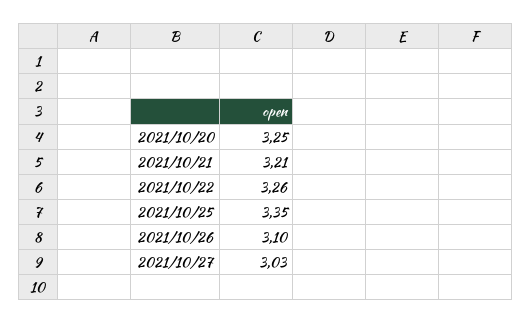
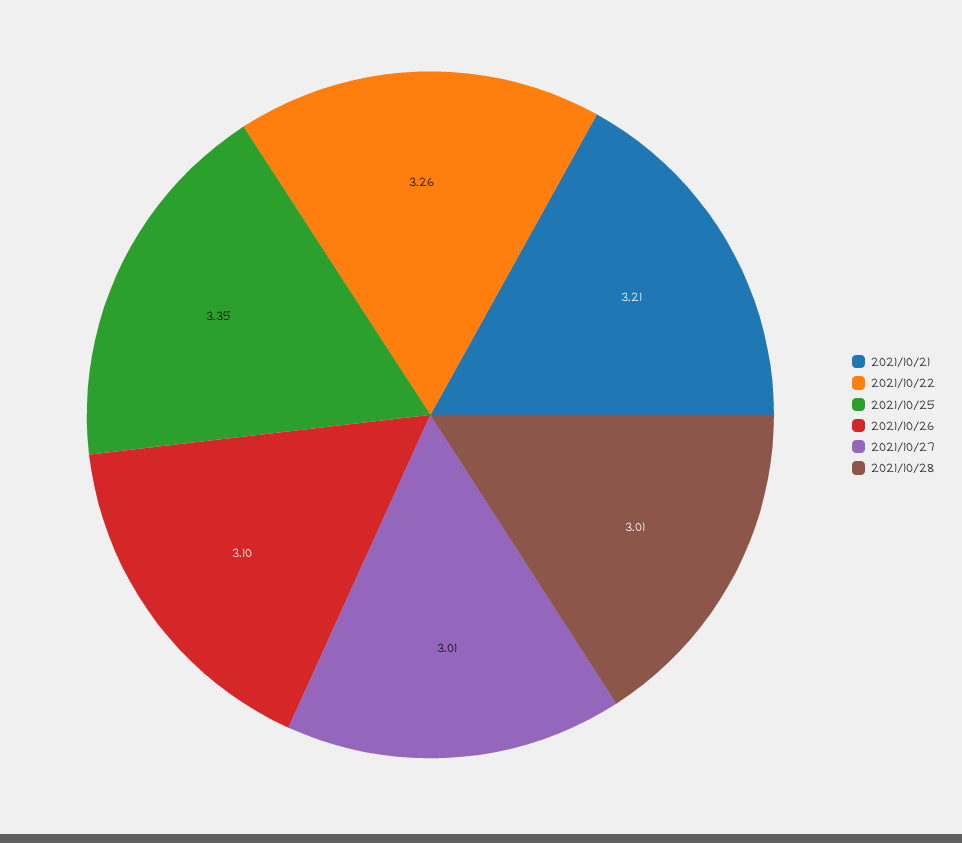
2021/10/20: 3.25 -> none
2021/10/27: 3.03 -> 3.01
2021/10/28: none -> 3.01

